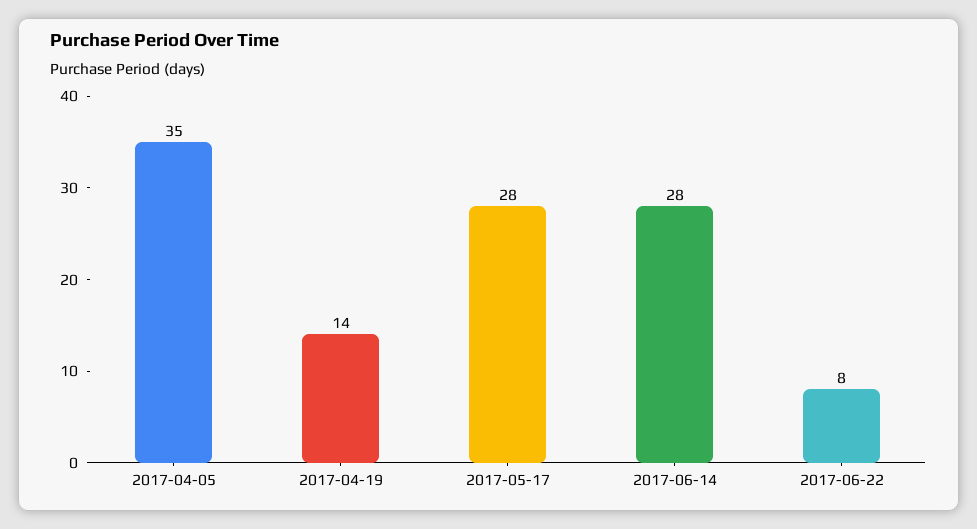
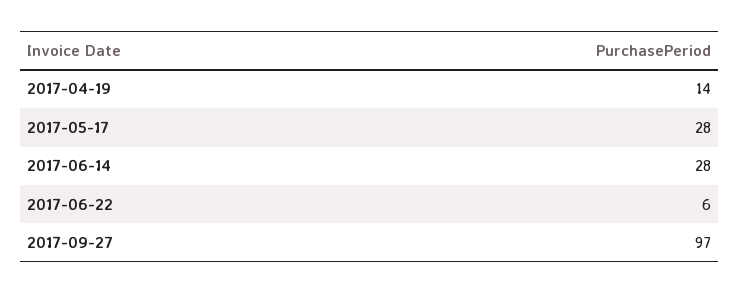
2017-04-05: 35 -> none
2017-06-22: 8 -> 6
2017-09-27: none -> 97

